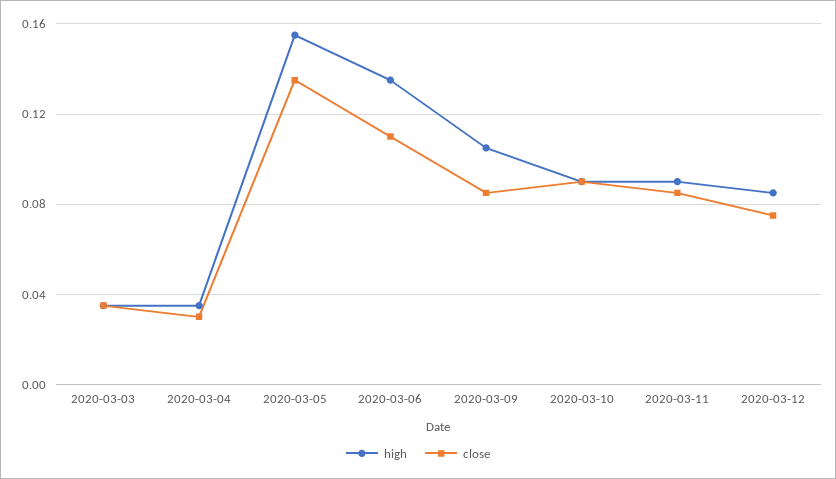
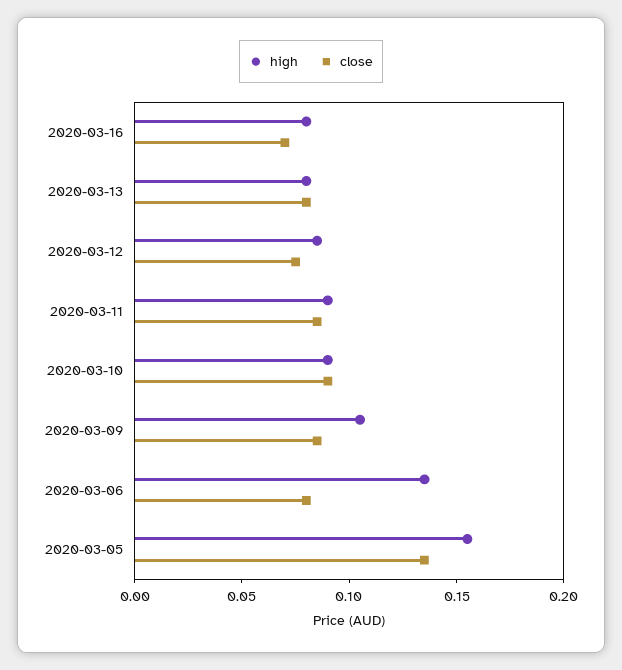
high, 2020-03-03: 0.035 -> none
close, 2020-03-03: 0.035 -> none
high, 2020-03-04: 0.035 -> none
close, 2020-03-04: 0.03 -> none
close, 2020-03-06: 0.11 -> 0.08
high, 2020-03-16: none -> 0.08
close, 2020-03-16: none -> 0.07
high, 2020-03-13: none -> 0.08
close, 2020-03-13: none -> 0.08

